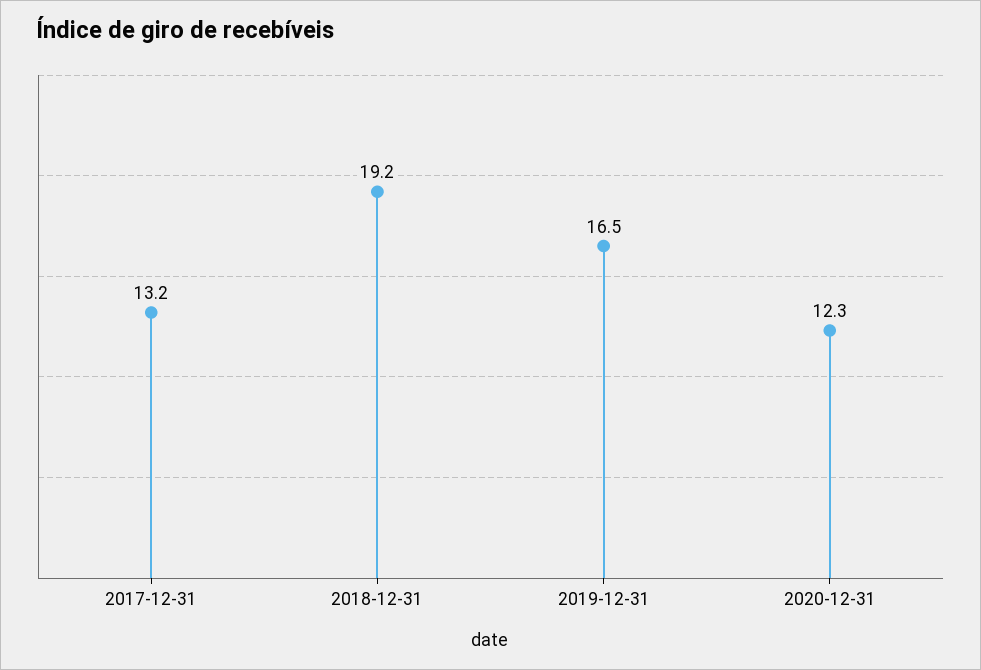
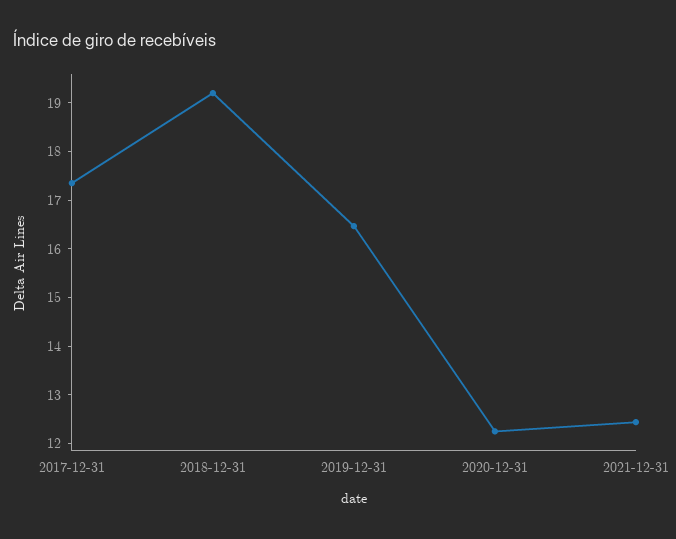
2017-12-31: 13.2 -> 17.4
2021-12-31: none -> 12.4

